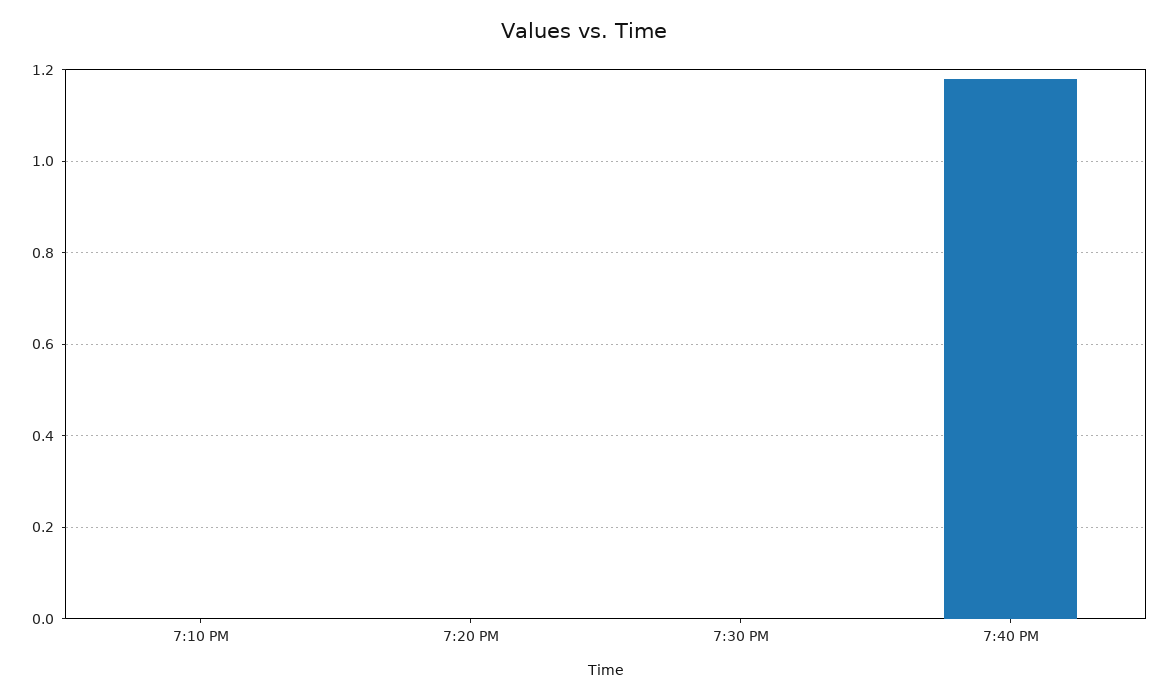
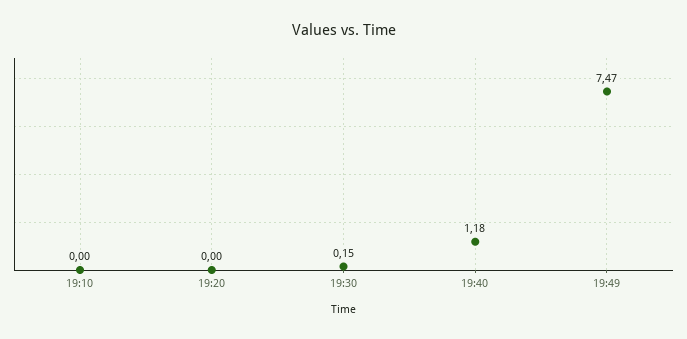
7:30 PM: 0 -> 0.15
19:49: none -> 7.47

